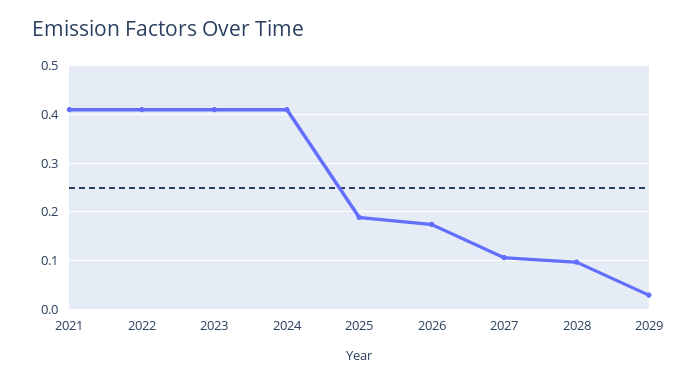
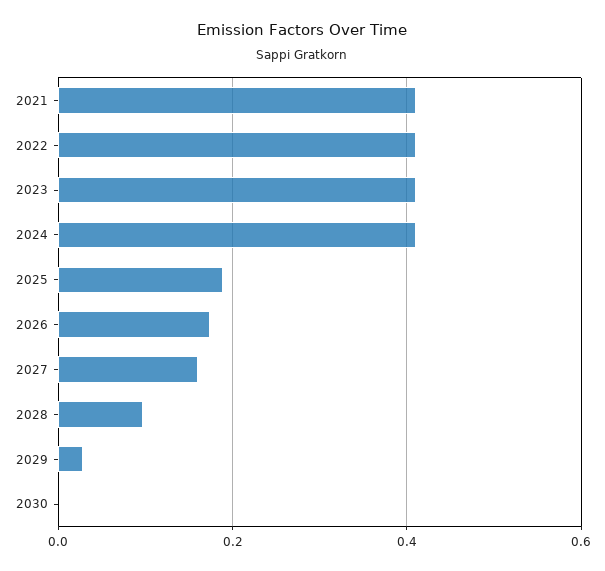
2027: 0.1 -> 0.16
2030: none -> 0

